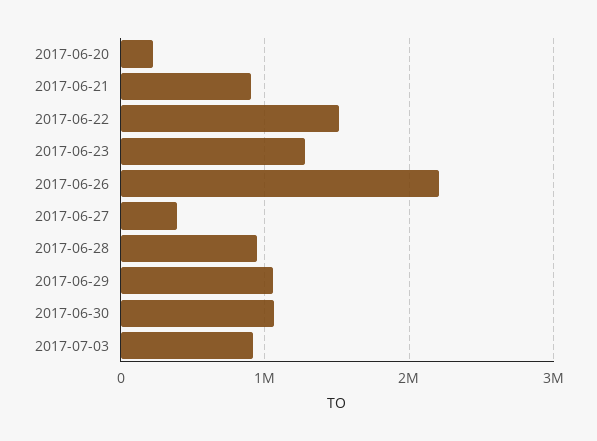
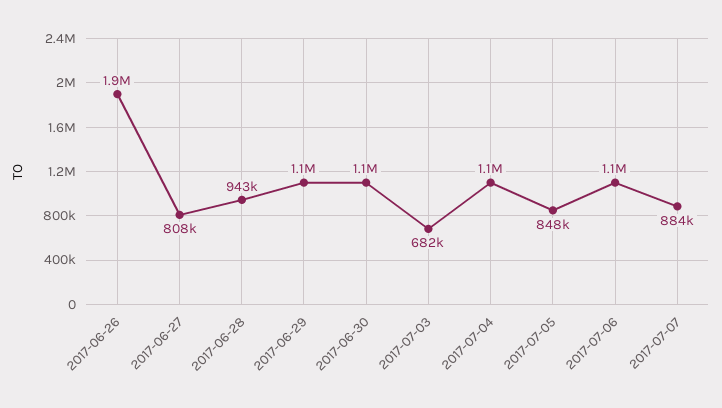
2017-06-20: 200000 -> none
2017-06-21: 900000 -> none
2017-06-22: 1500000 -> none
2017-06-23: 1300000 -> none
2017-06-26: 2200000 -> 1900000
2017-06-27: 400000 -> 808000
2017-07-03: 900000 -> 682000
2017-07-04: none -> 1100000
2017-07-05: none -> 848000
2017-07-06: none -> 1100000
2017-07-07: none -> 884000

